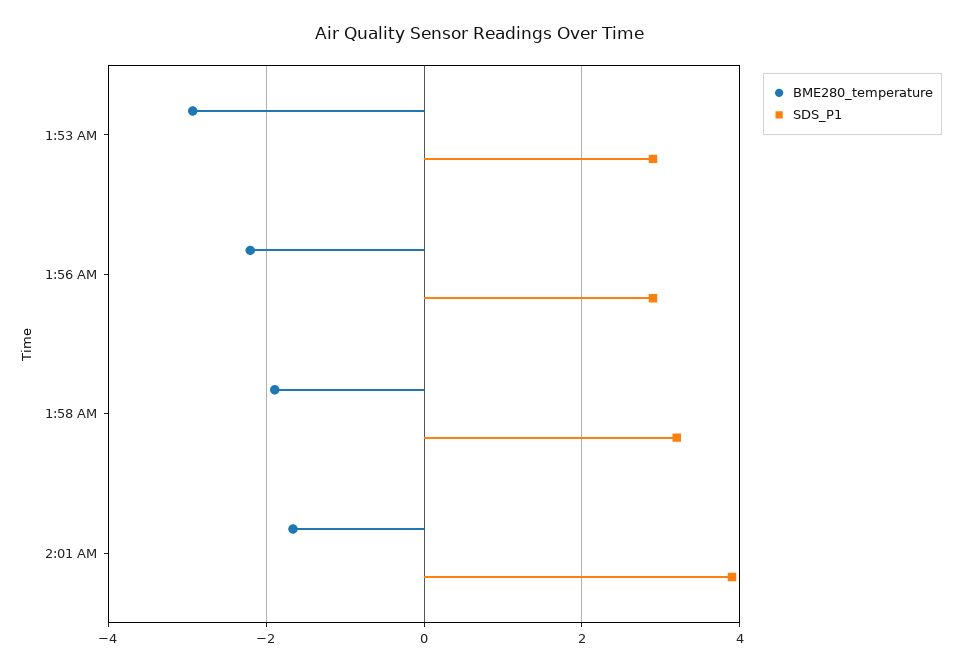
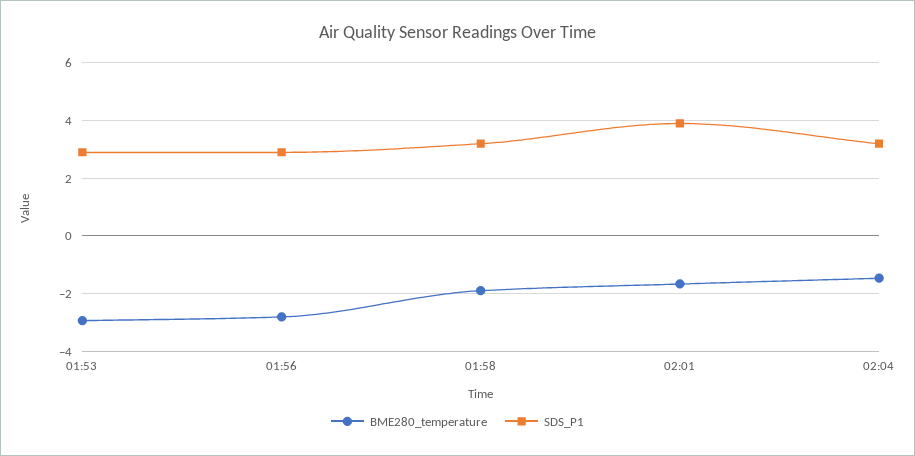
BME280_temperature, 1:56 AM: -2.2 -> -2.75
BME280_temperature, 02:04: none -> -1.5
SDS_P1, 02:04: none -> 3.25

